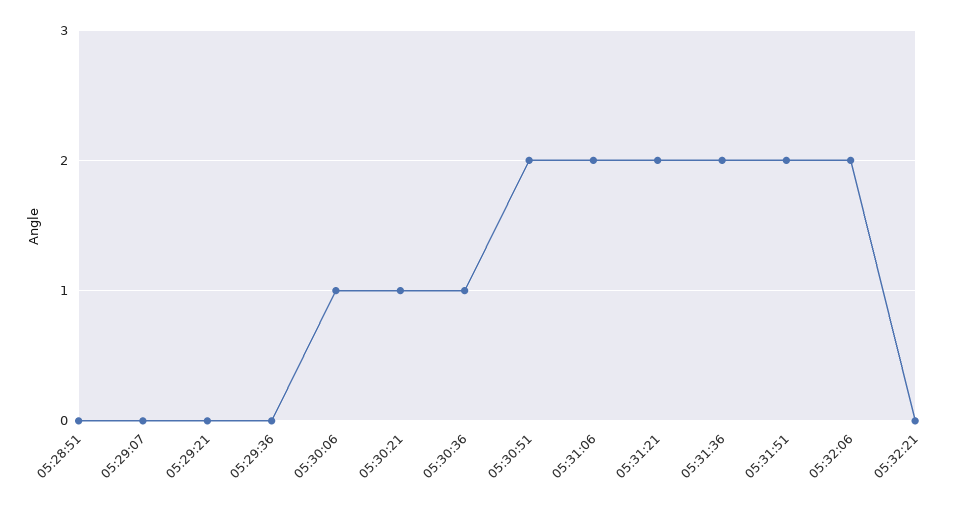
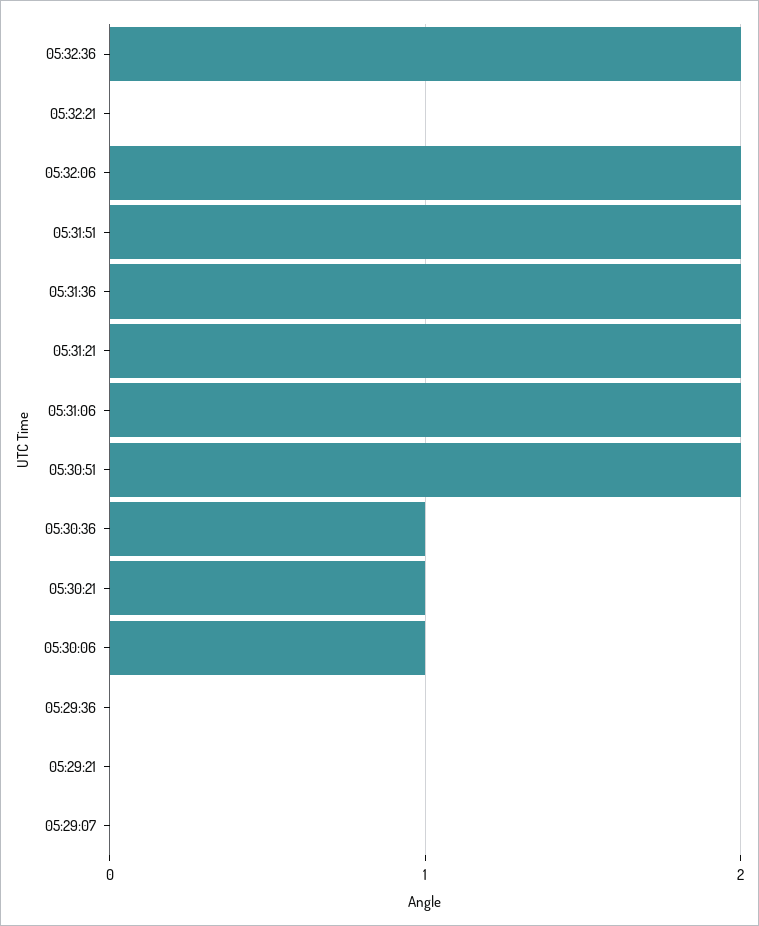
05:28:51: 0 -> none
05:32:36: none -> 2

